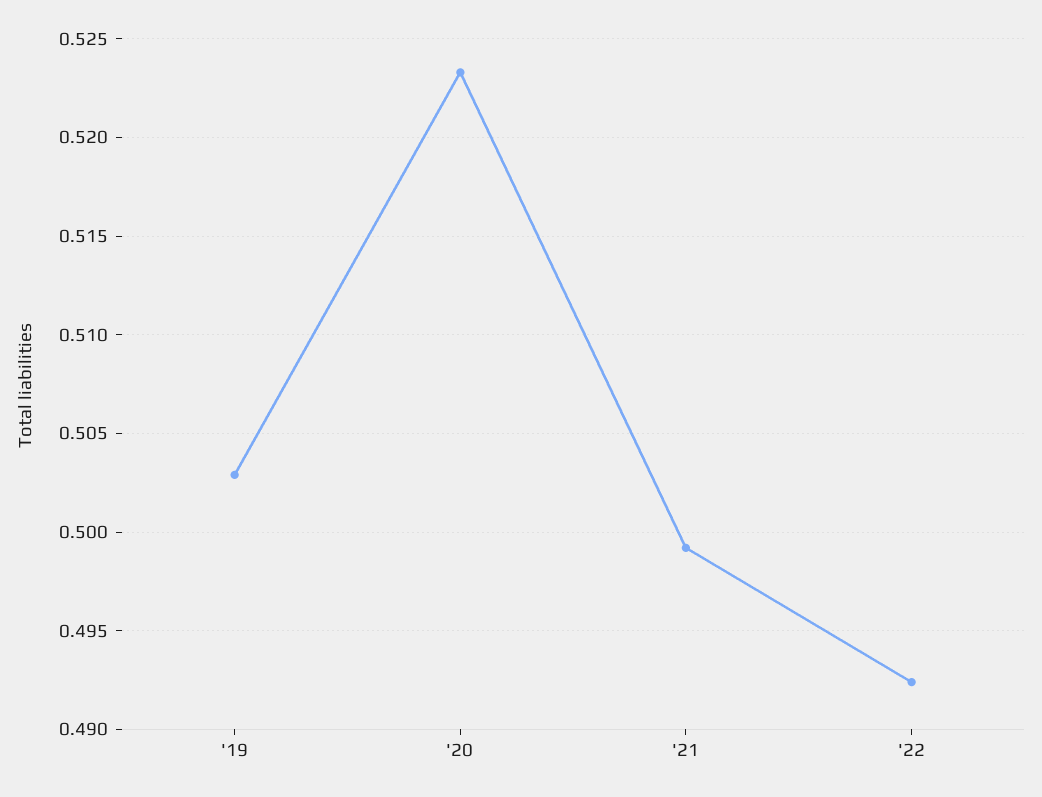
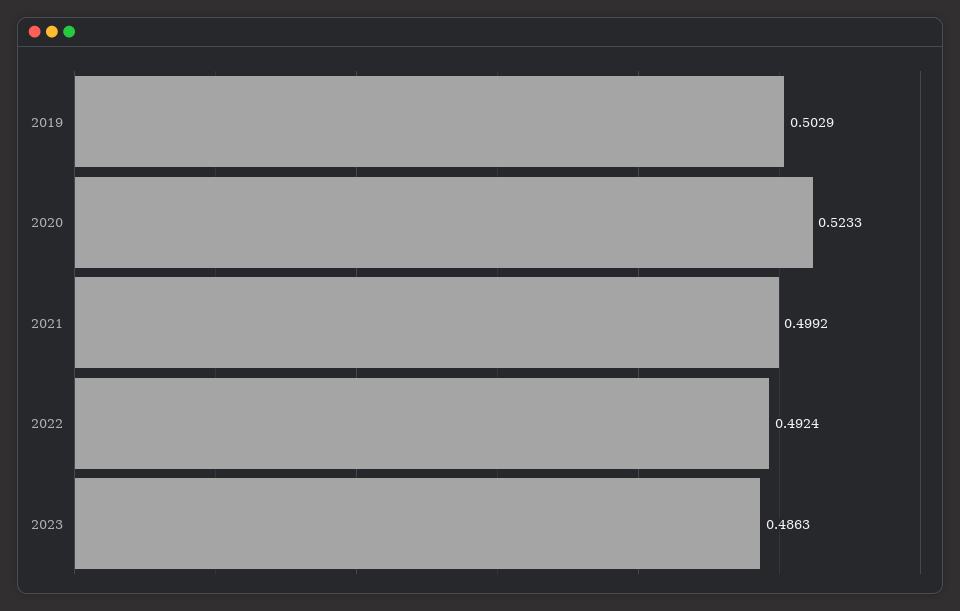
2023: none -> 0.4863

